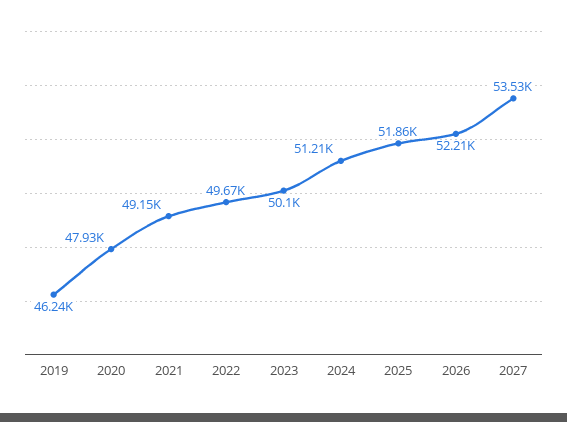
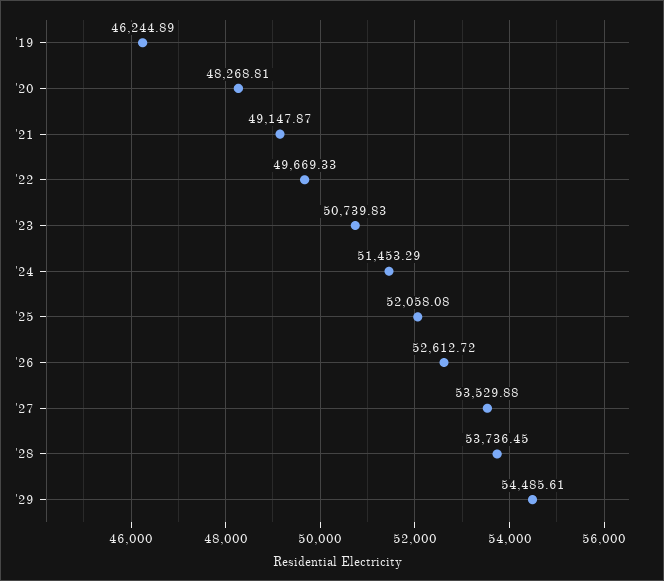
2020: 47930 -> 48268.81
2023: 50100 -> 50739.83
2024: 51210 -> 51453.29
2025: 51860 -> 52058.08
2026: 52210 -> 52612.72
'28: none -> 53736.45
'29: none -> 54485.61

